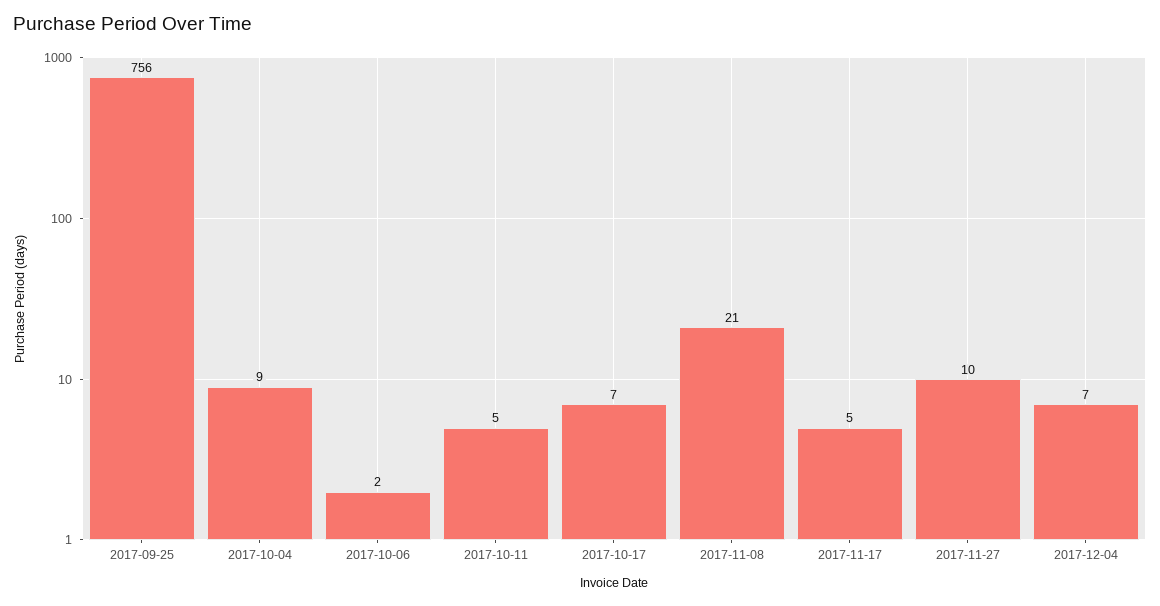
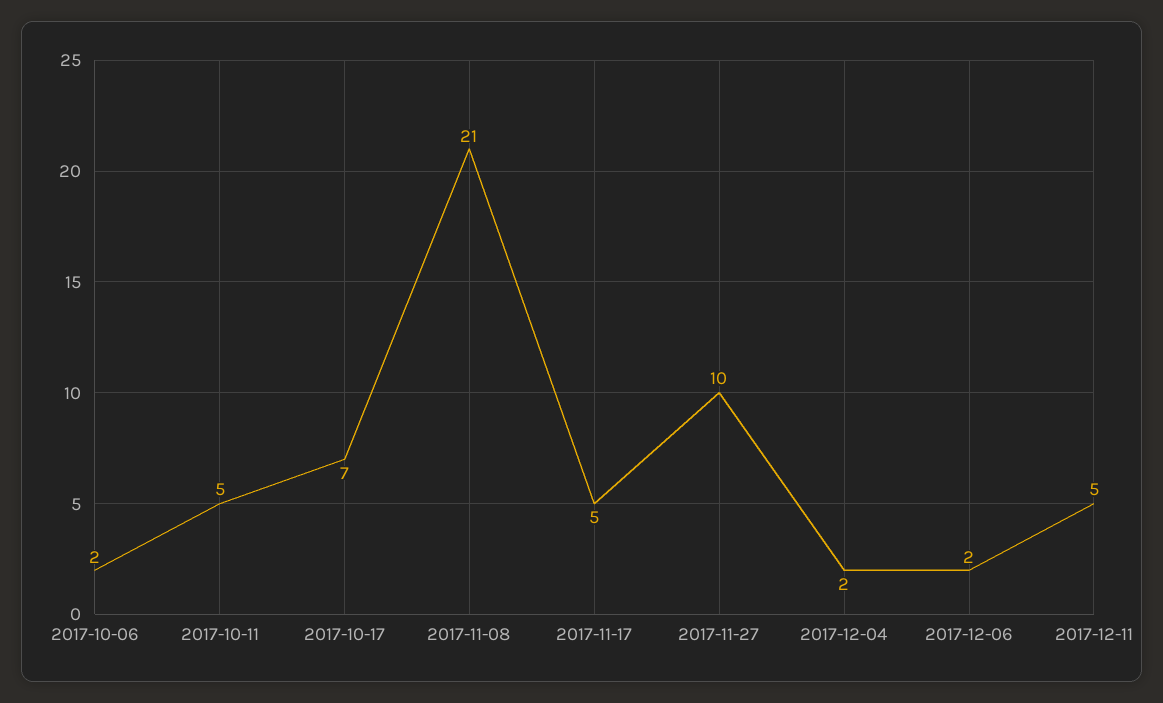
2017-09-25: 756 -> none
2017-10-04: 9 -> none
2017-12-04: 7 -> 2
2017-12-06: none -> 2
2017-12-11: none -> 5

